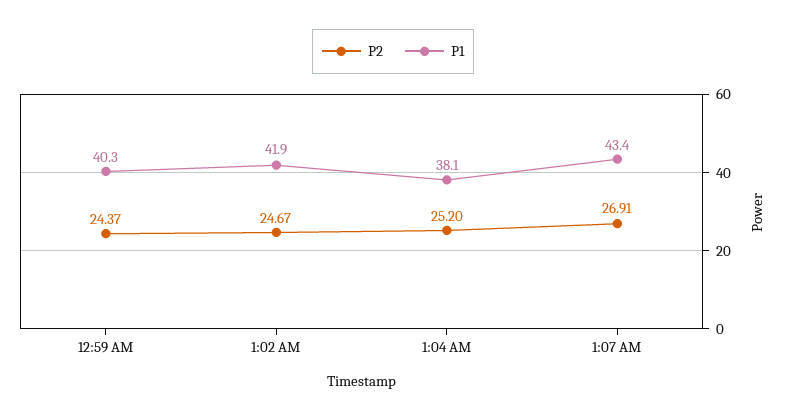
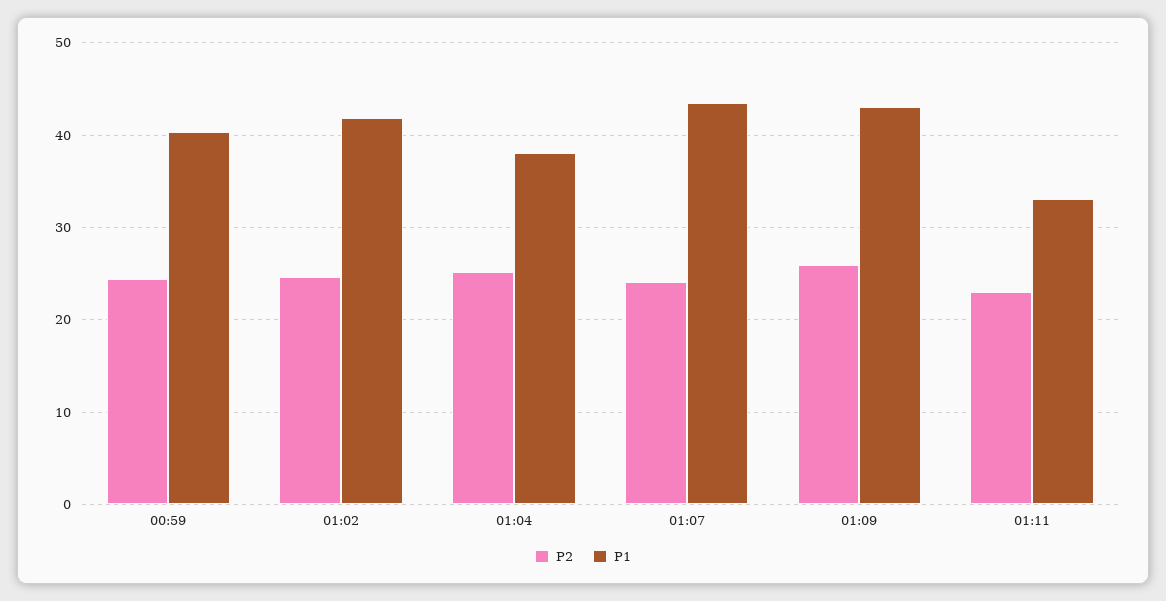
P2, 1:07 AM: 26.91 -> 24
P2, 01:09: none -> 26
P1, 01:09: none -> 43
P2, 01:11: none -> 23
P1, 01:11: none -> 33

